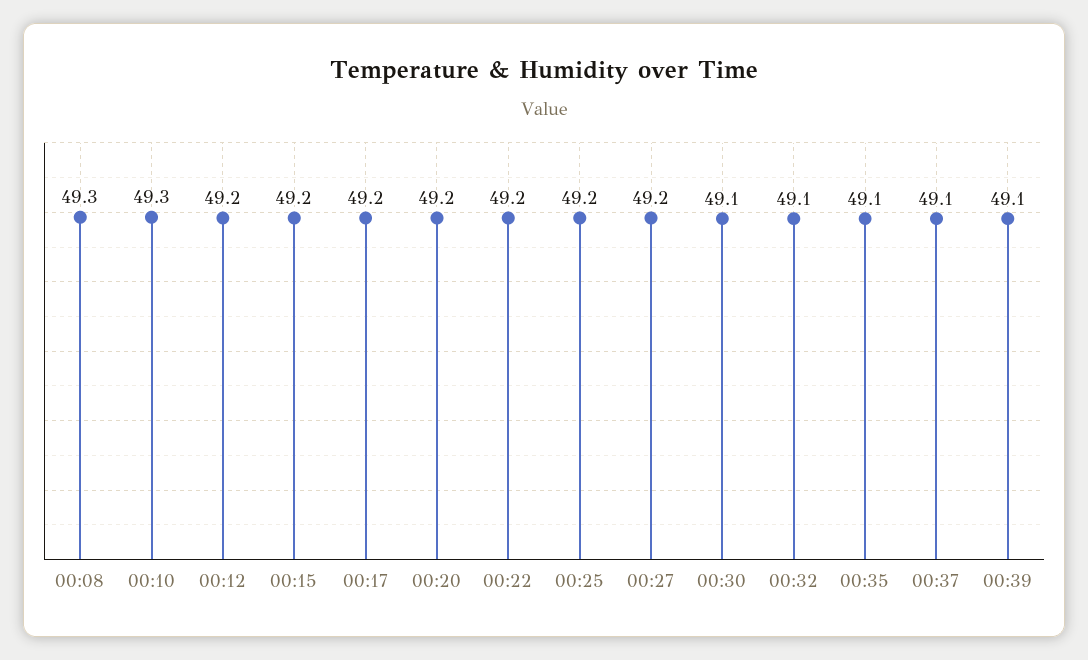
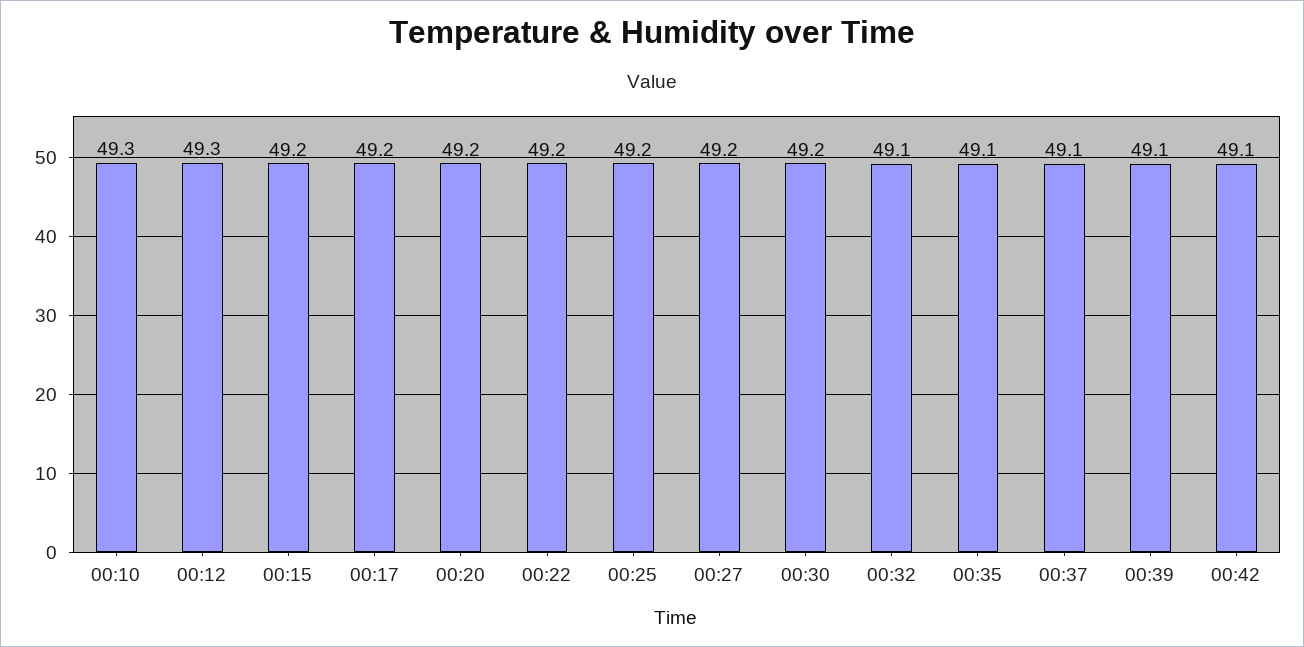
00:08: 49.3 -> none
00:12: 49.2 -> 49.3
00:30: 49.1 -> 49.2
00:42: none -> 49.1

